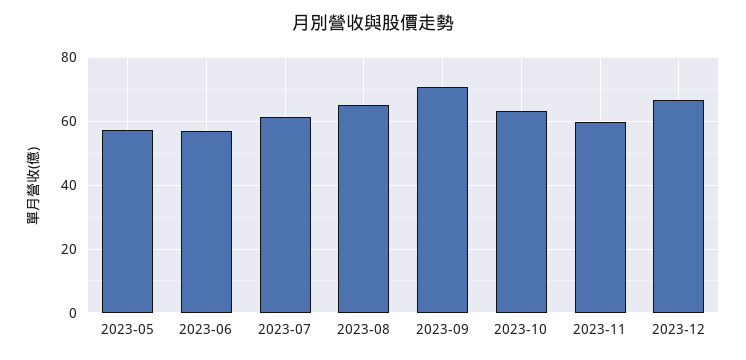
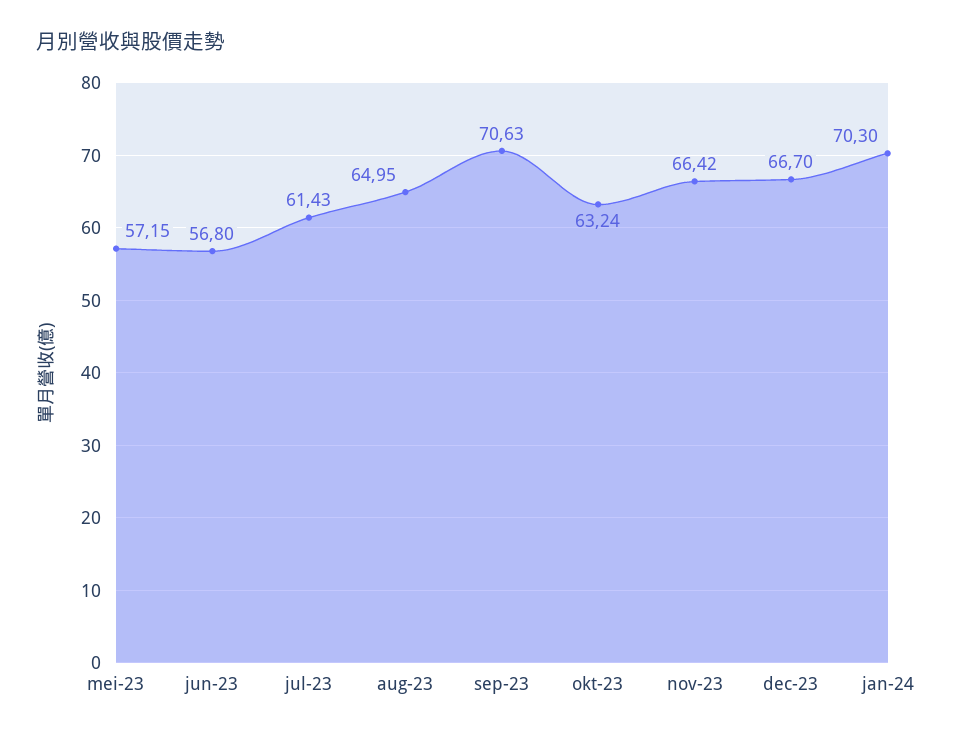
2023-11: 60 -> 66.42
jan-24: none -> 70.3

